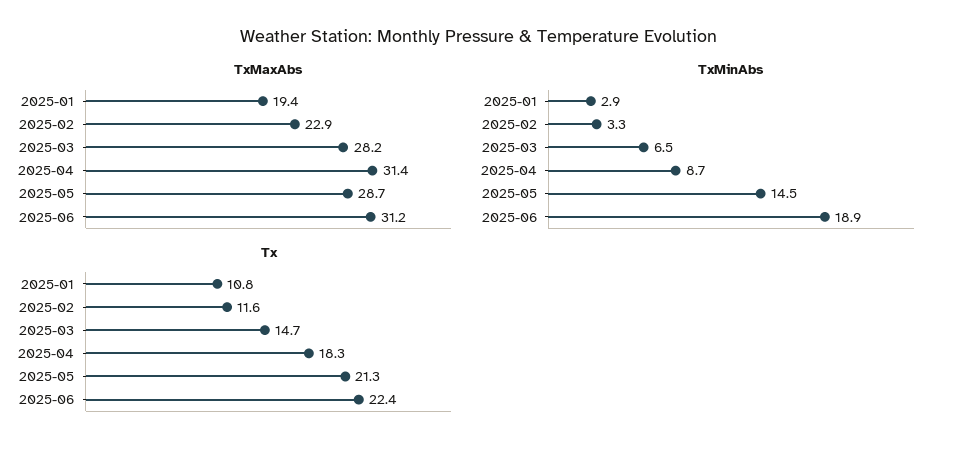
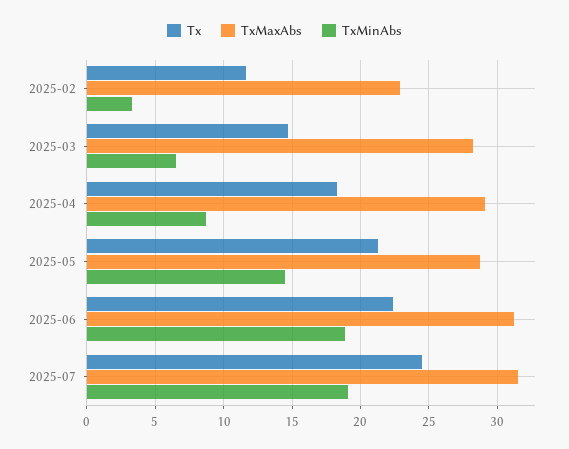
TxMaxAbs, 2025-01: 19.4 -> none
TxMaxAbs, 2025-04: 31.4 -> 29
TxMinAbs, 2025-01: 2.9 -> none
Tx, 2025-01: 10.8 -> none
Tx, 2025-07: none -> 24.5
TxMaxAbs, 2025-07: none -> 31.5
TxMinAbs, 2025-07: none -> 19

